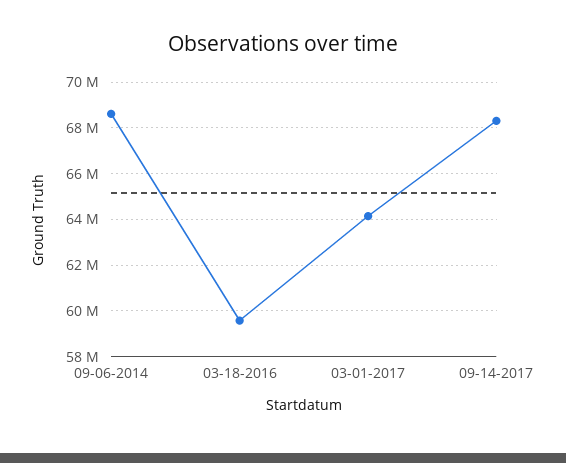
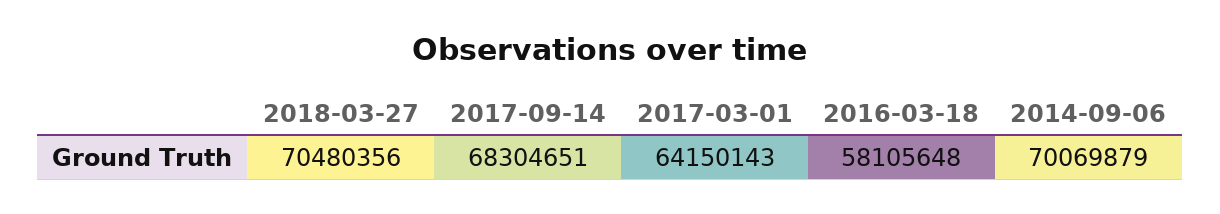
09-06-2014: 68500000 -> 70069879
03-18-2016: 59500000 -> 58105648
2018-03-27: none -> 70480356

